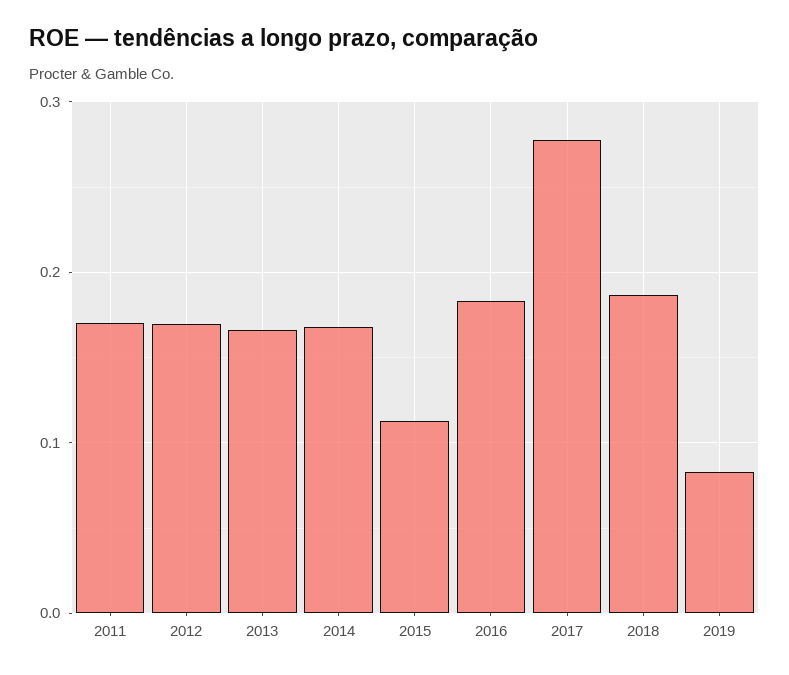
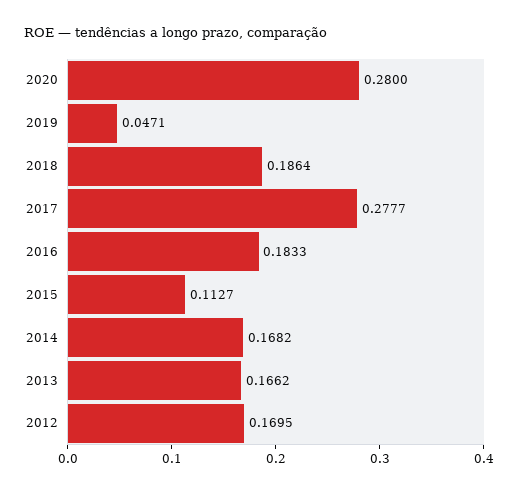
2011: 0.17 -> none
2019: 0.08 -> 0.0471
2020: none -> 0.28

